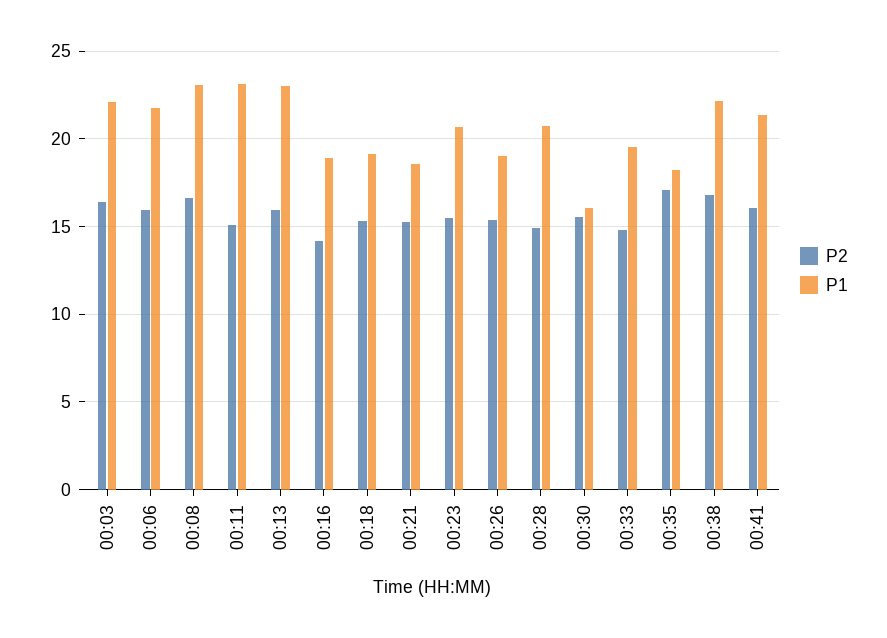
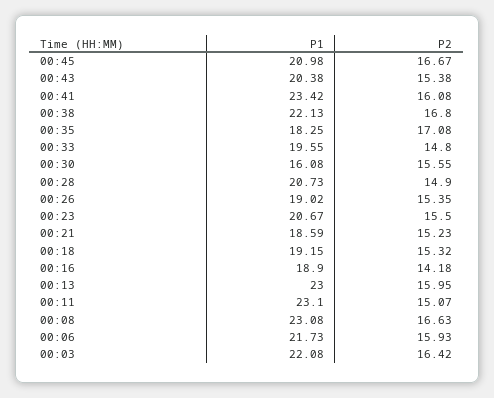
P1, 00:41: 21.5 -> 23.42
P1, 00:45: none -> 20.98
P2, 00:45: none -> 16.67
P1, 00:43: none -> 20.38
P2, 00:43: none -> 15.38

